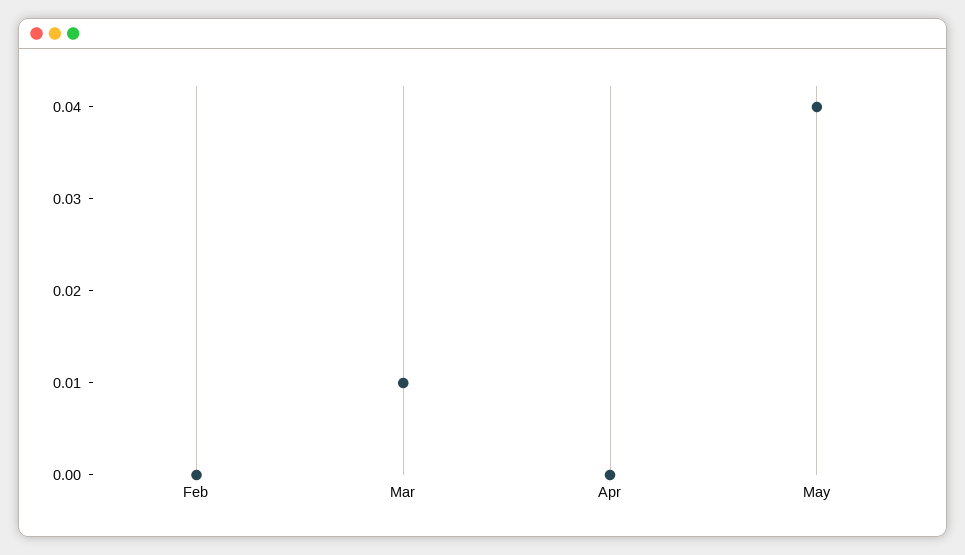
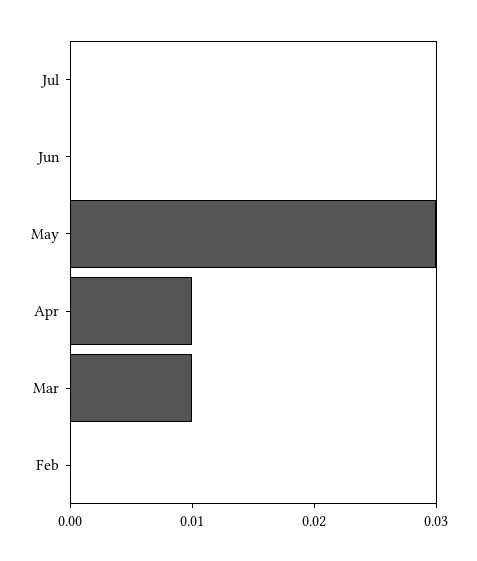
Apr: 0 -> 0.01
May: 0.04 -> 0.03
Jul: none -> 0
Jun: none -> 0

